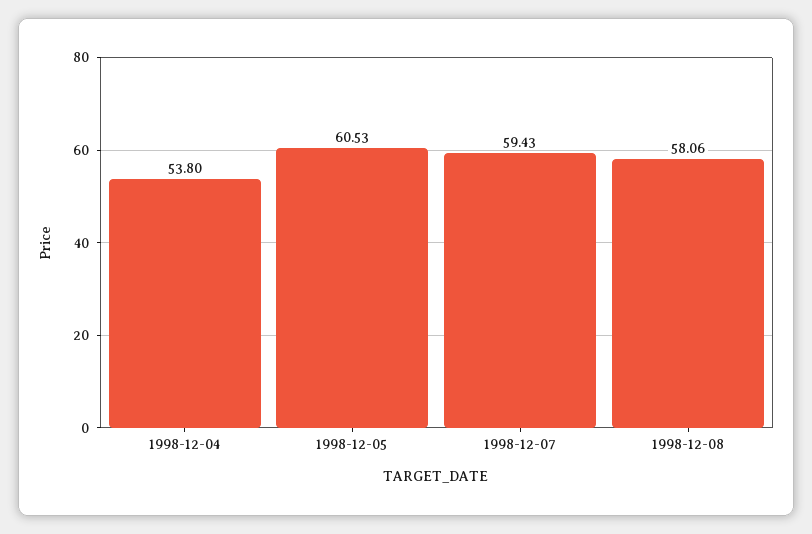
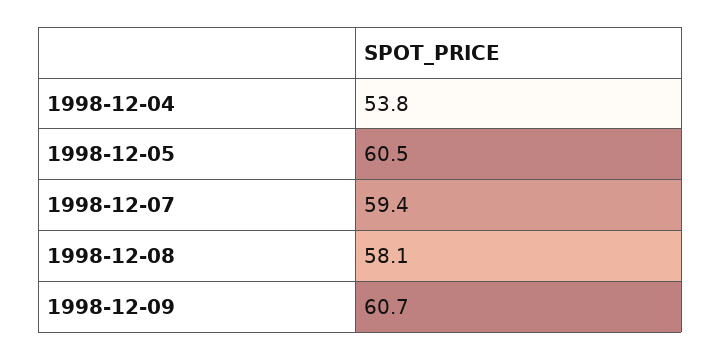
1998-12-09: none -> 60.7

